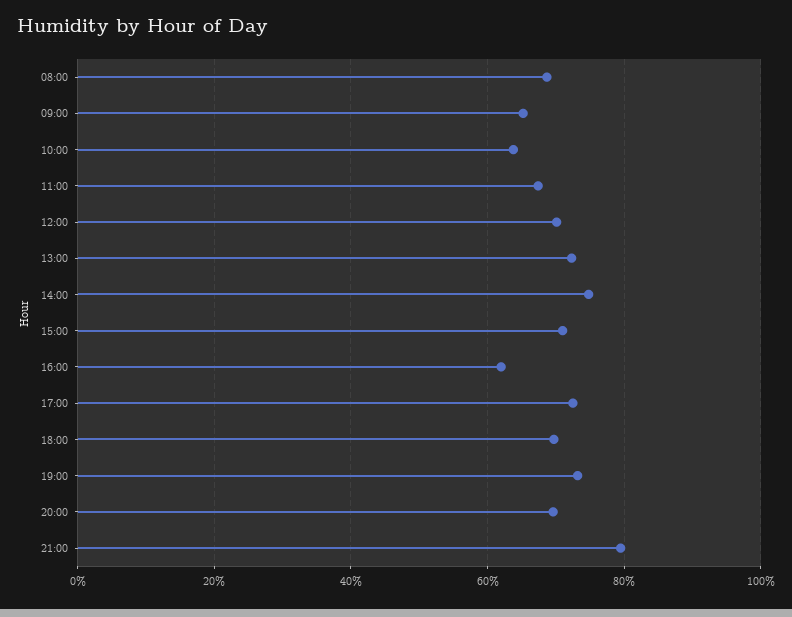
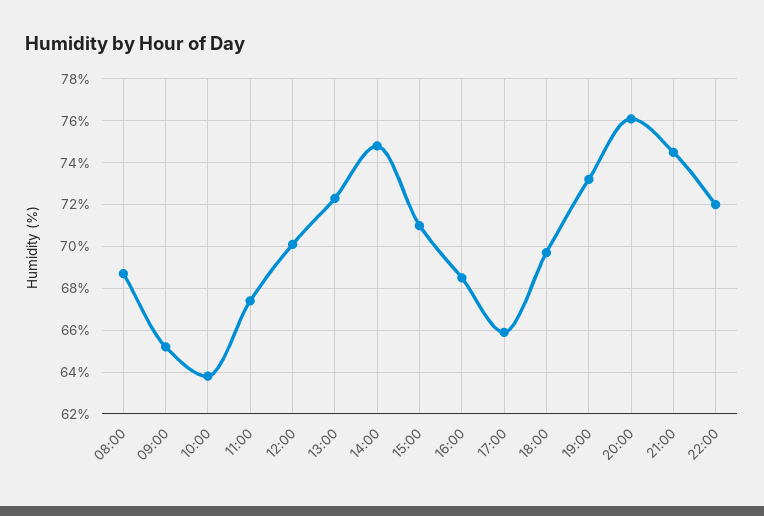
16:00: 62 -> 68.5
17:00: 72 -> 66
20:00: 70 -> 76
21:00: 80 -> 74.5
22:00: none -> 72

